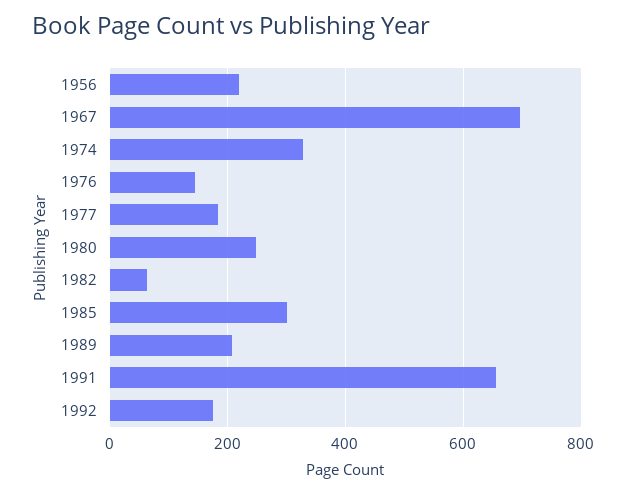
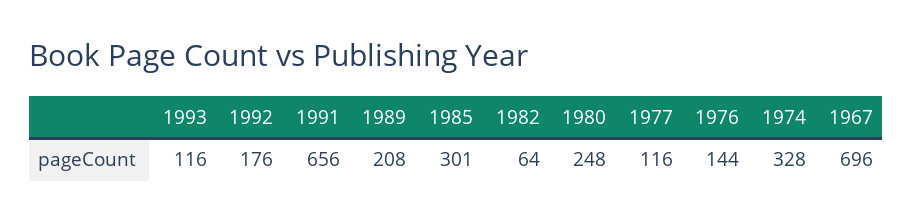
1956: 220 -> none
1977: 180 -> 116
1993: none -> 116

